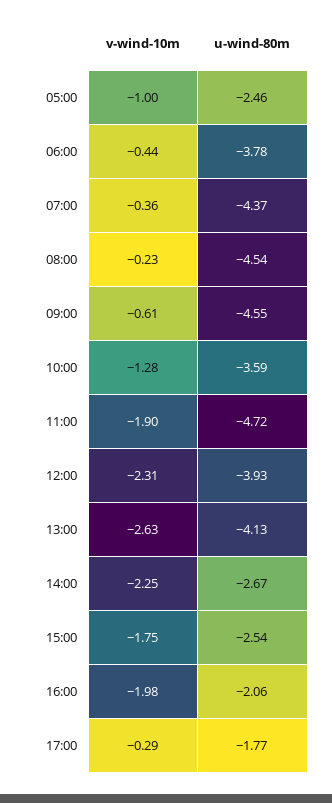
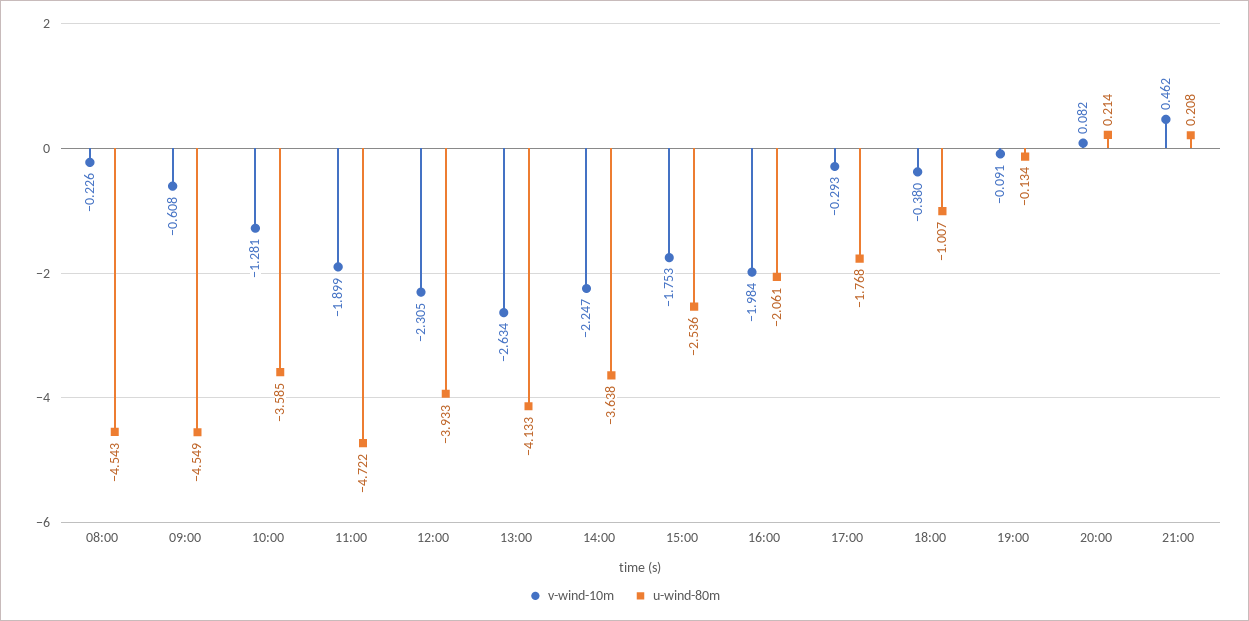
v-wind-10m, 05:00: -1 -> none
u-wind-80m, 05:00: -2.46 -> none
v-wind-10m, 06:00: -0.44 -> none
u-wind-80m, 06:00: -3.78 -> none
v-wind-10m, 07:00: -0.36 -> none
u-wind-80m, 07:00: -4.37 -> none
u-wind-80m, 14:00: -2.67 -> -3.638
v-wind-10m, 18:00: none -> -0.38
u-wind-80m, 18:00: none -> -1.007
v-wind-10m, 19:00: none -> -0.091
u-wind-80m, 19:00: none -> -0.134
v-wind-10m, 20:00: none -> 0.082
u-wind-80m, 20:00: none -> 0.214
v-wind-10m, 21:00: none -> 0.462
u-wind-80m, 21:00: none -> 0.208

